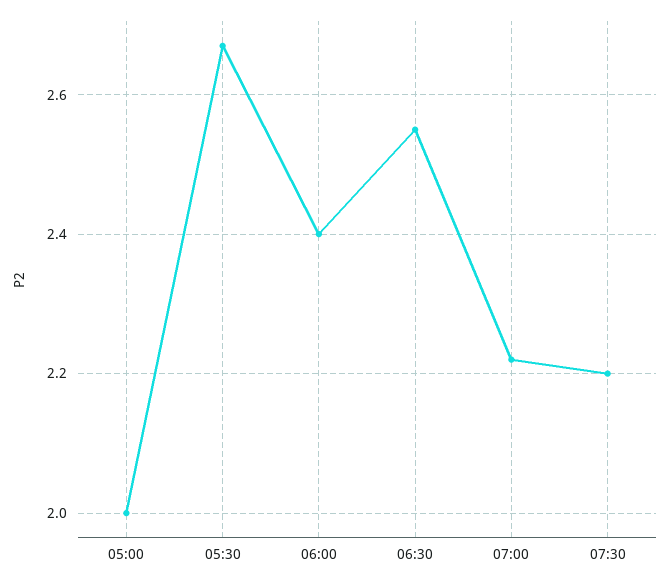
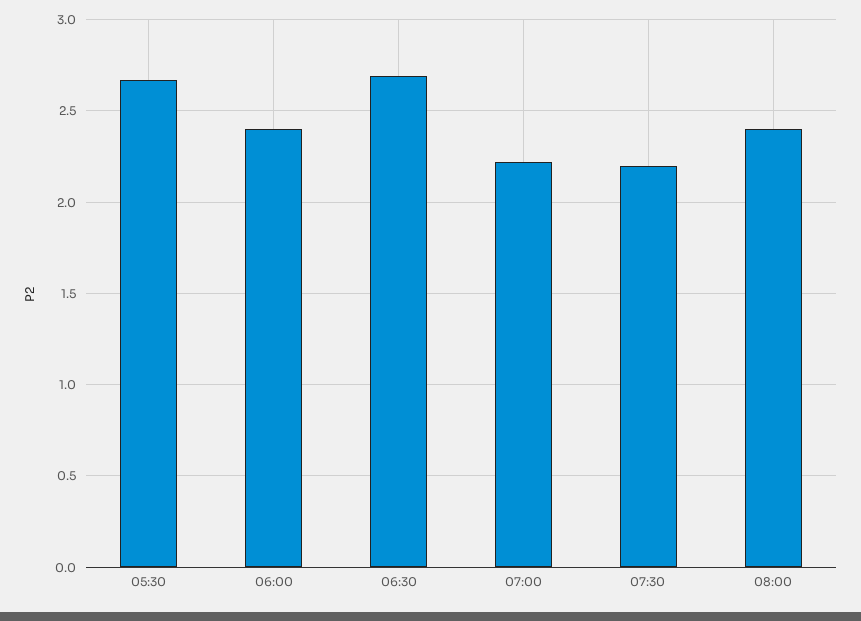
05:00: 2 -> none
06:30: 2.55 -> 2.7
08:00: none -> 2.4

